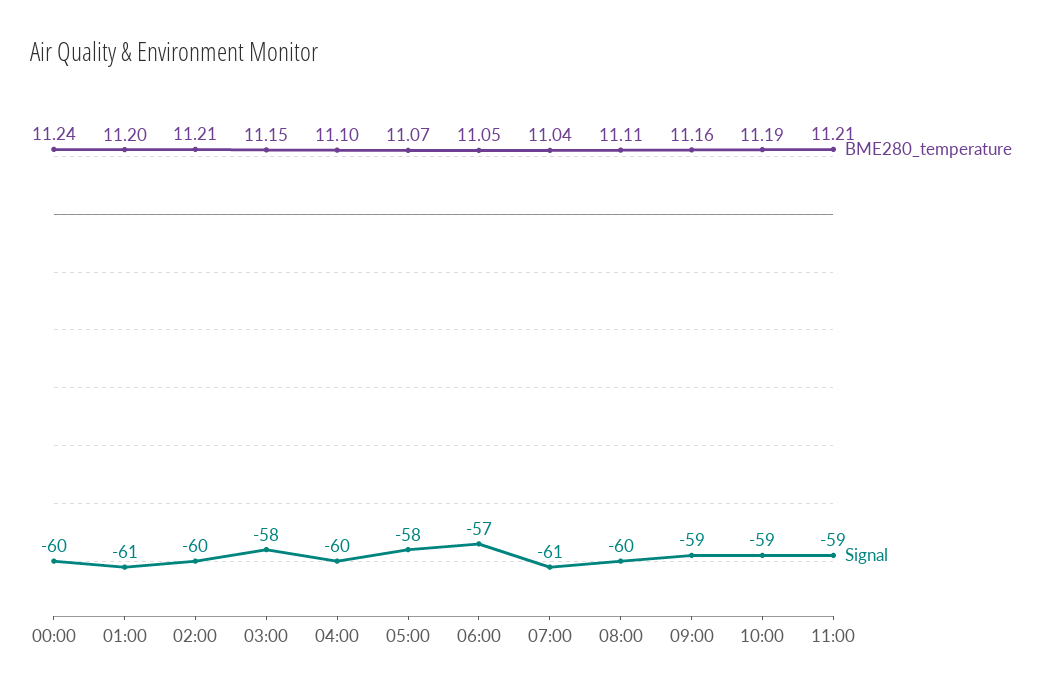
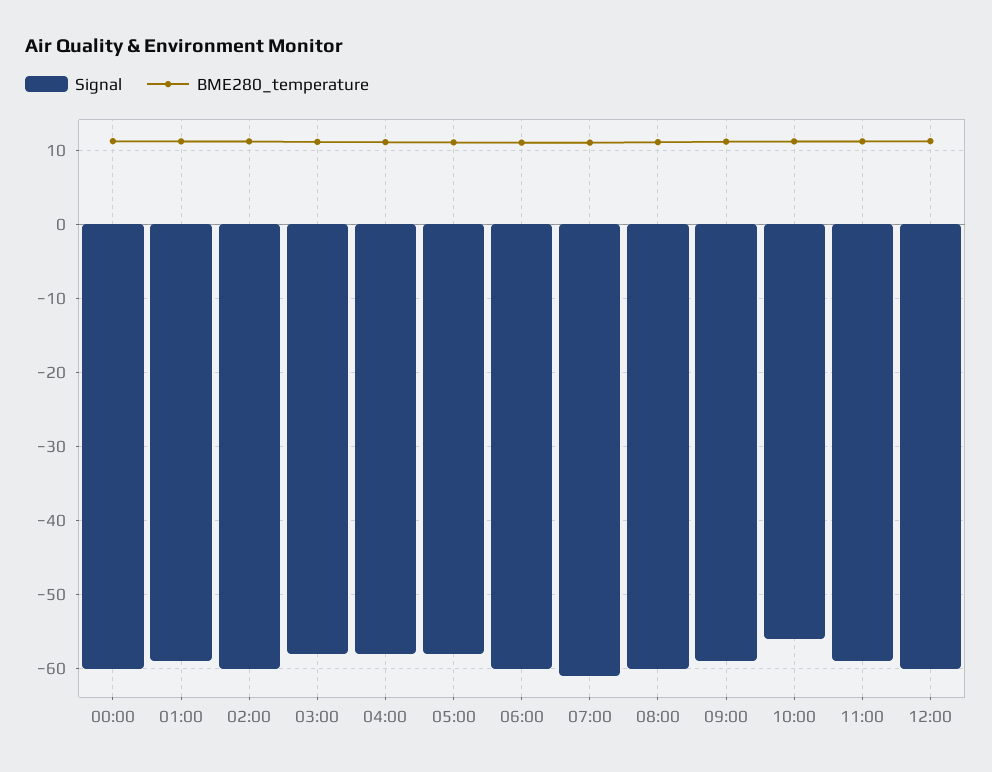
Signal, 01:00: -61 -> -59
Signal, 04:00: -60 -> -58
Signal, 06:00: -57 -> -60
Signal, 10:00: -59 -> -56
Signal, 12:00: none -> -60
BME280_temperature, 12:00: none -> 11

